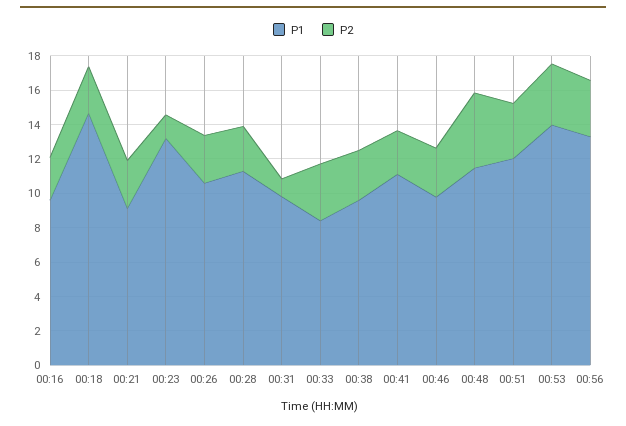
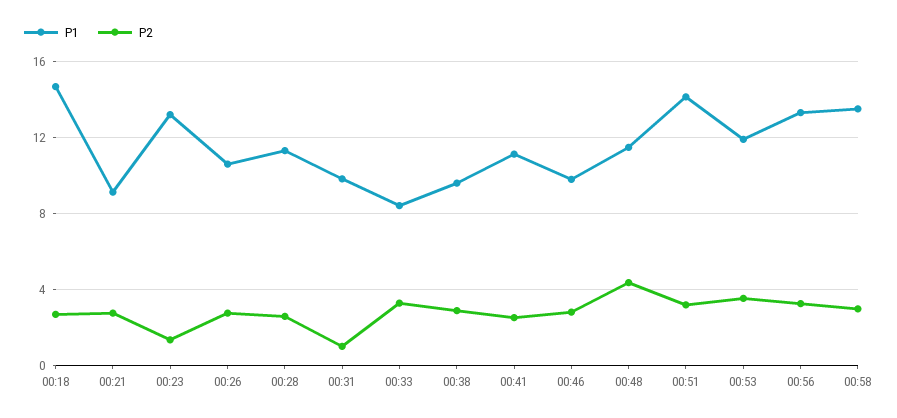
P1, 00:16: 9.5 -> none
P2, 00:16: 2.5 -> none
P1, 00:51: 12 -> 14
P1, 00:53: 14 -> 12
P1, 00:58: none -> 13.5
P2, 00:58: none -> 3

